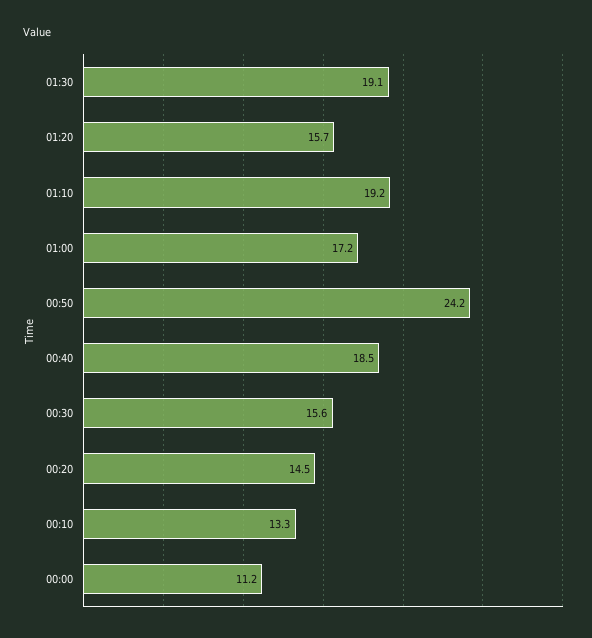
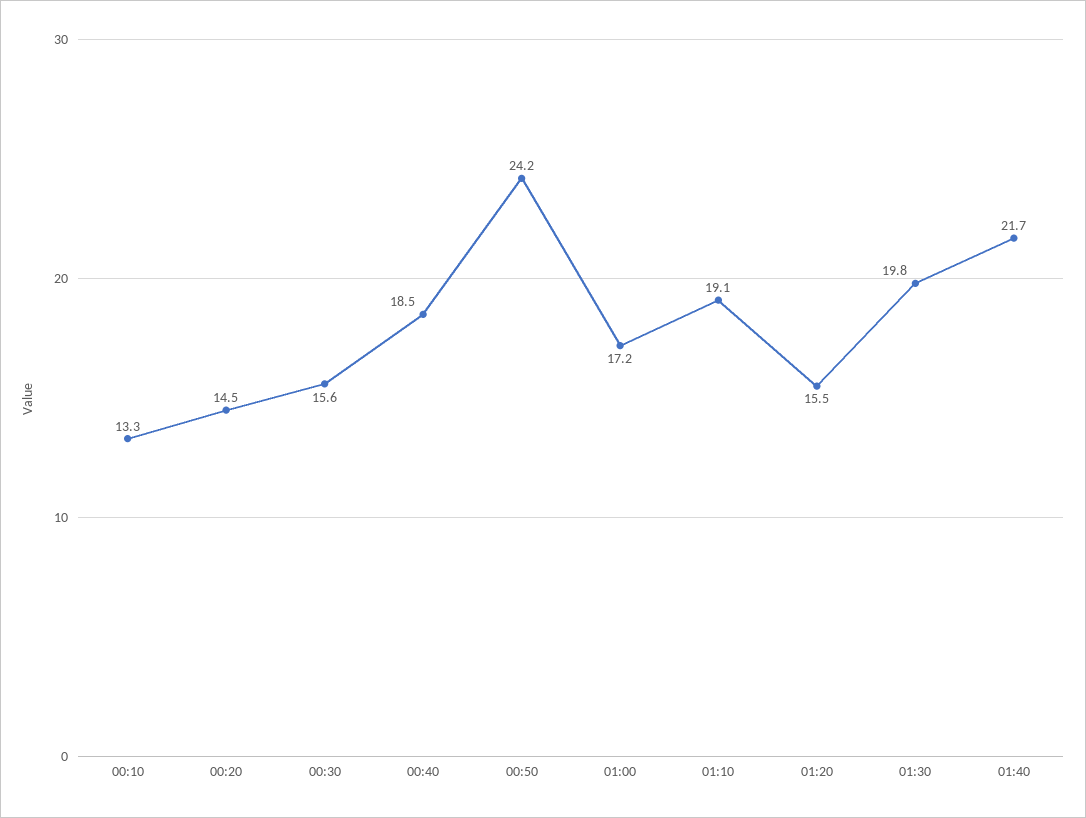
01:30: 19.1 -> 19.8
01:20: 15.7 -> 15.5
01:10: 19.2 -> 19.1
00:00: 11.2 -> none
01:40: none -> 21.7

